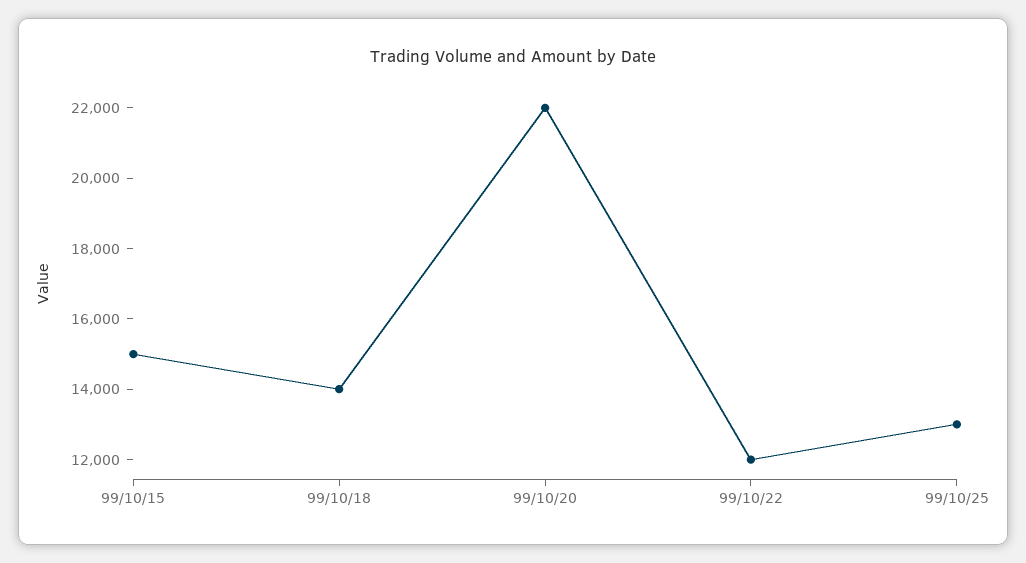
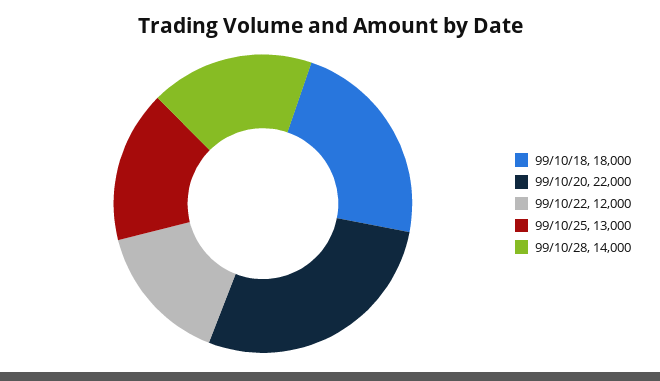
99/10/15: 15000 -> none
99/10/18: 14000 -> 18000
99/10/28: none -> 14000

